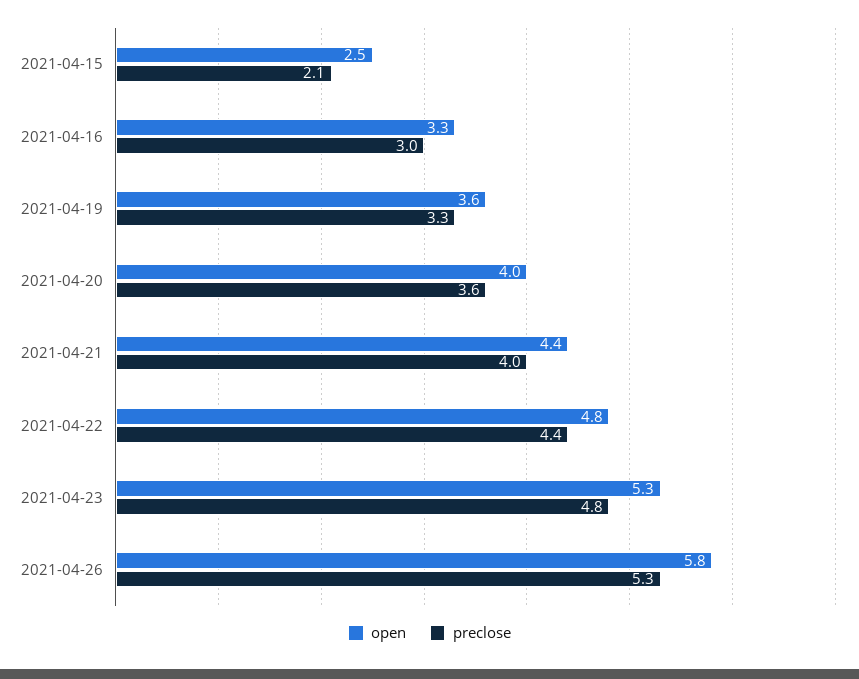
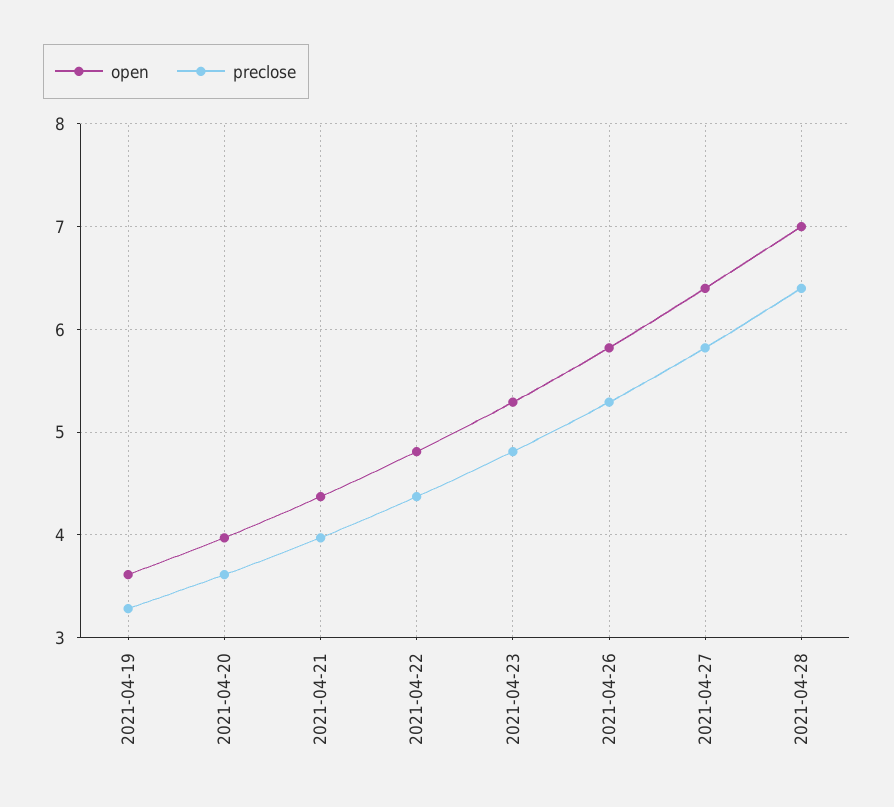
open, 2021-04-15: 2.5 -> none
preclose, 2021-04-15: 2.1 -> none
open, 2021-04-16: 3.3 -> none
preclose, 2021-04-16: 3 -> none
open, 2021-04-27: none -> 6.4
preclose, 2021-04-27: none -> 5.8
open, 2021-04-28: none -> 7
preclose, 2021-04-28: none -> 6.4

